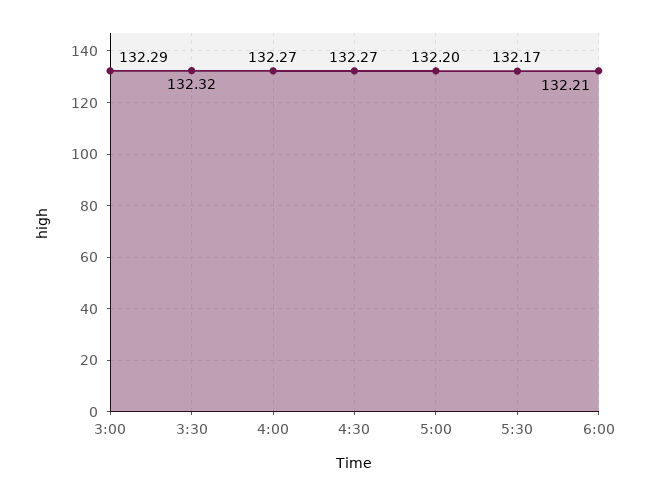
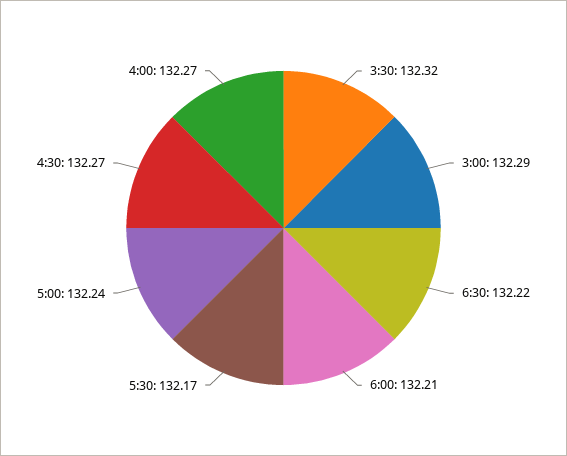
5:00: 132.2 -> 132.24
6:30: none -> 132.22

